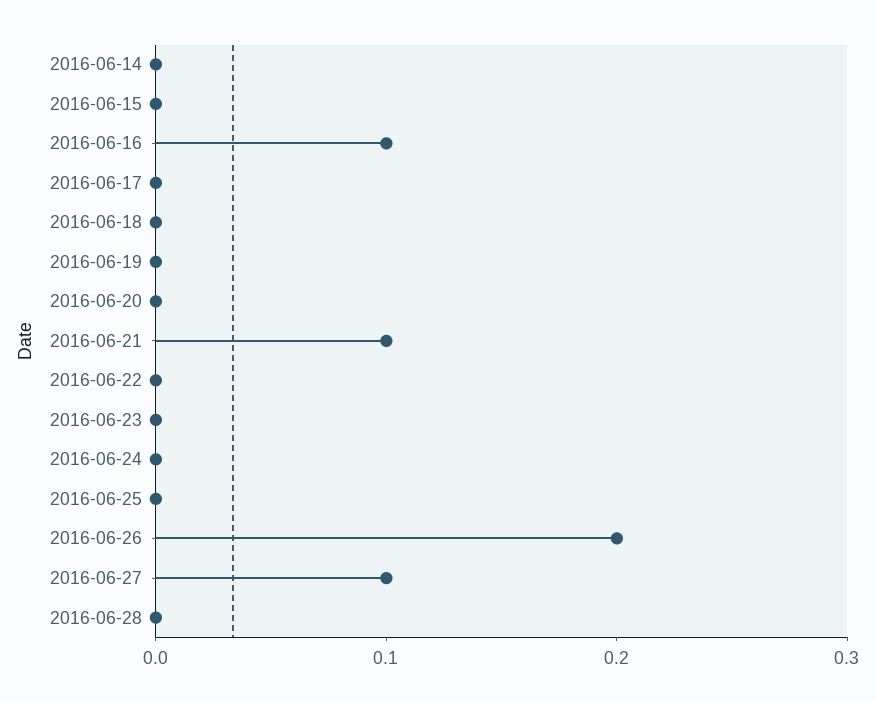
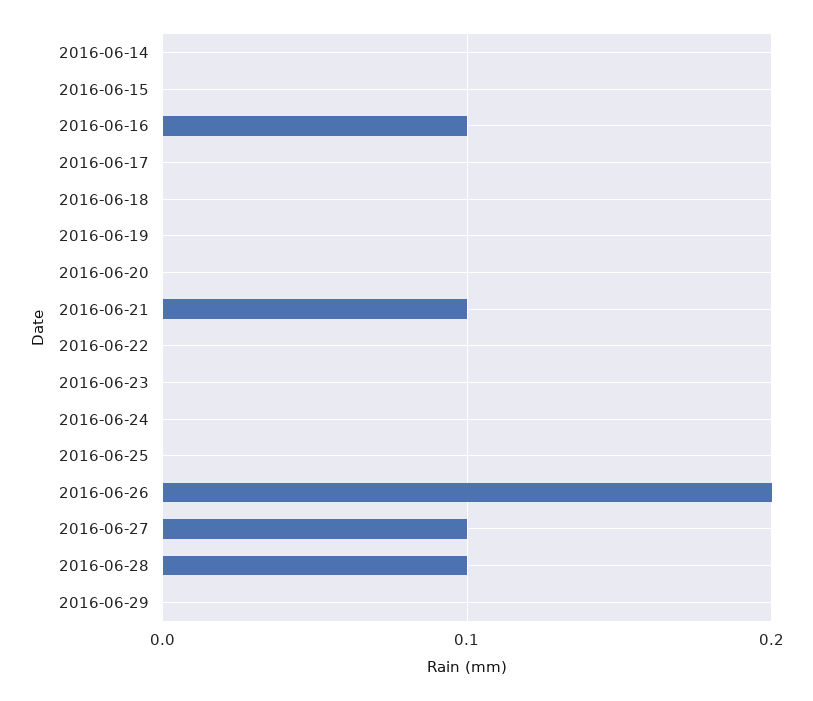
2016-06-28: 0 -> 0.1
2016-06-29: none -> 0

